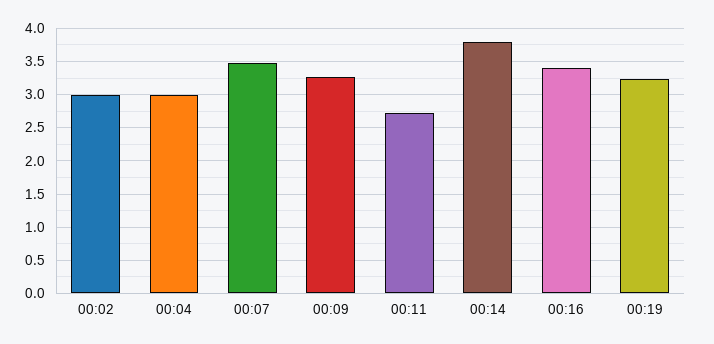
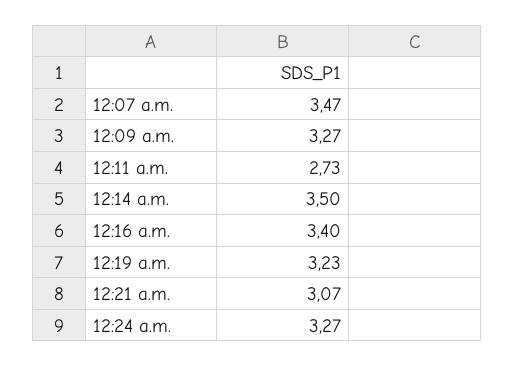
00:02: 3 -> none
00:04: 3 -> none
00:14: 3.8 -> 3.5
12:21 a.m.: none -> 3.07
12:24 a.m.: none -> 3.27

